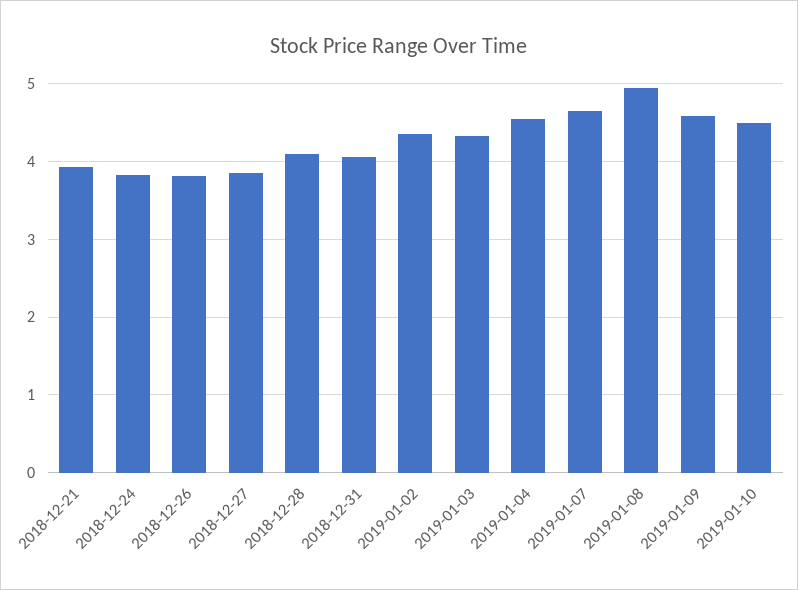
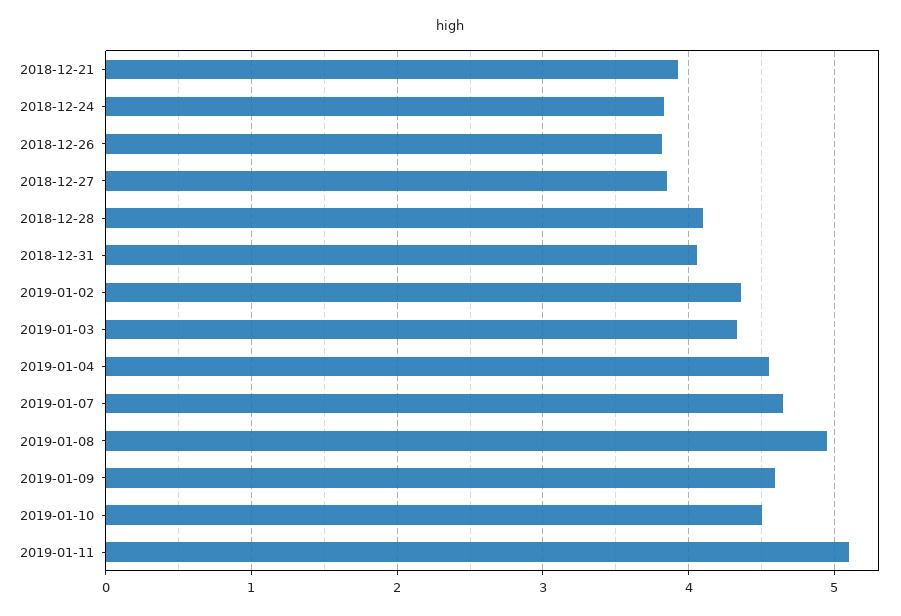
2019-01-11: none -> 5.1

